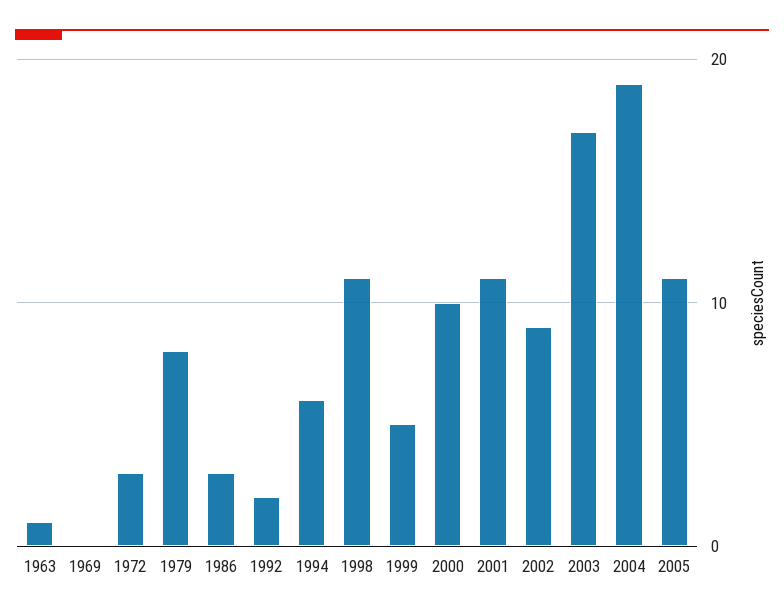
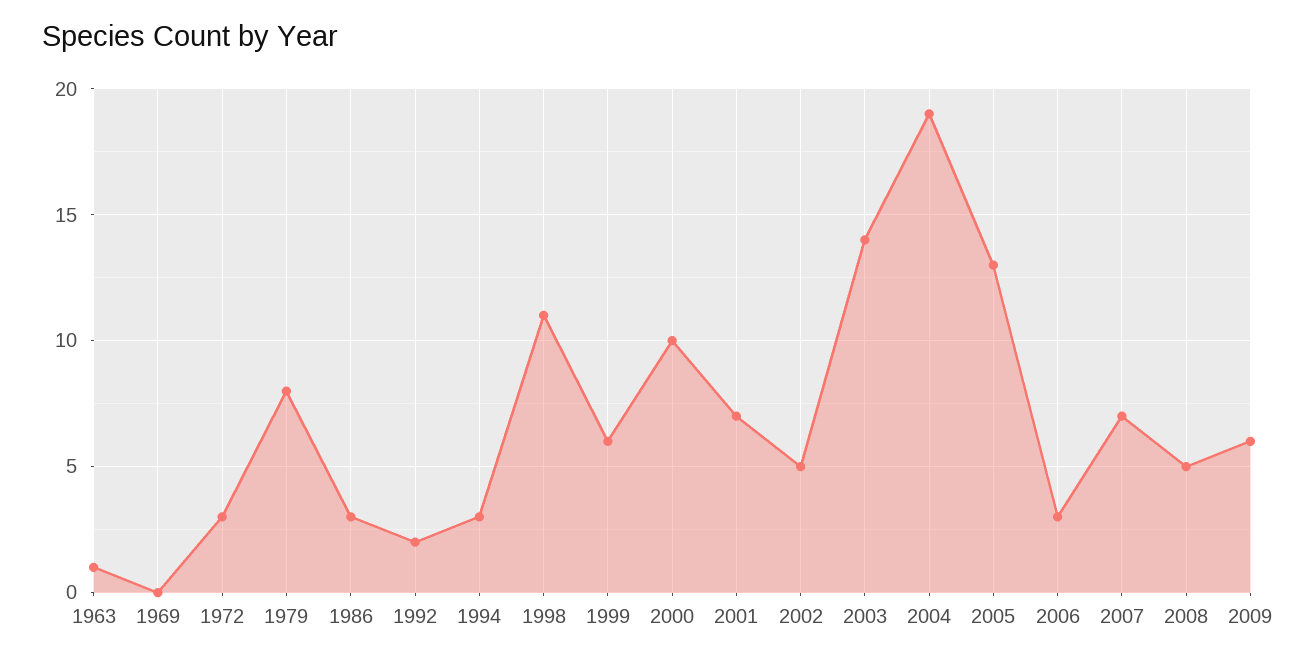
1994: 6 -> 3
1999: 5 -> 6
2001: 11 -> 7
2002: 9 -> 5
2003: 17 -> 14
2005: 11 -> 13
2006: none -> 3
2007: none -> 7
2008: none -> 5
2009: none -> 6

